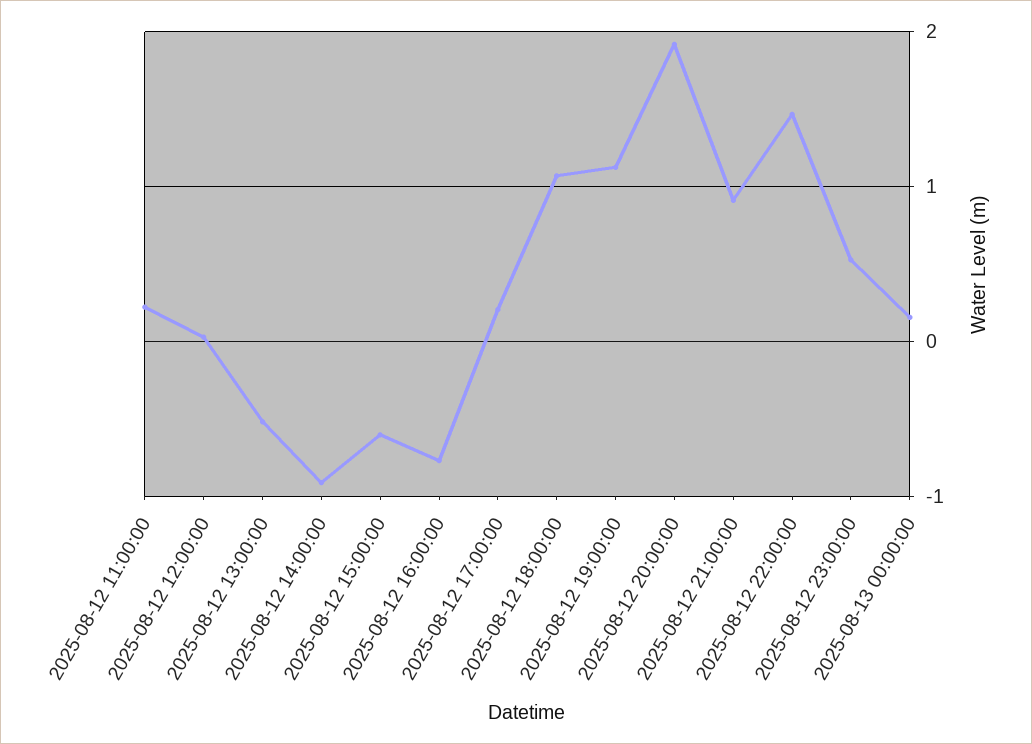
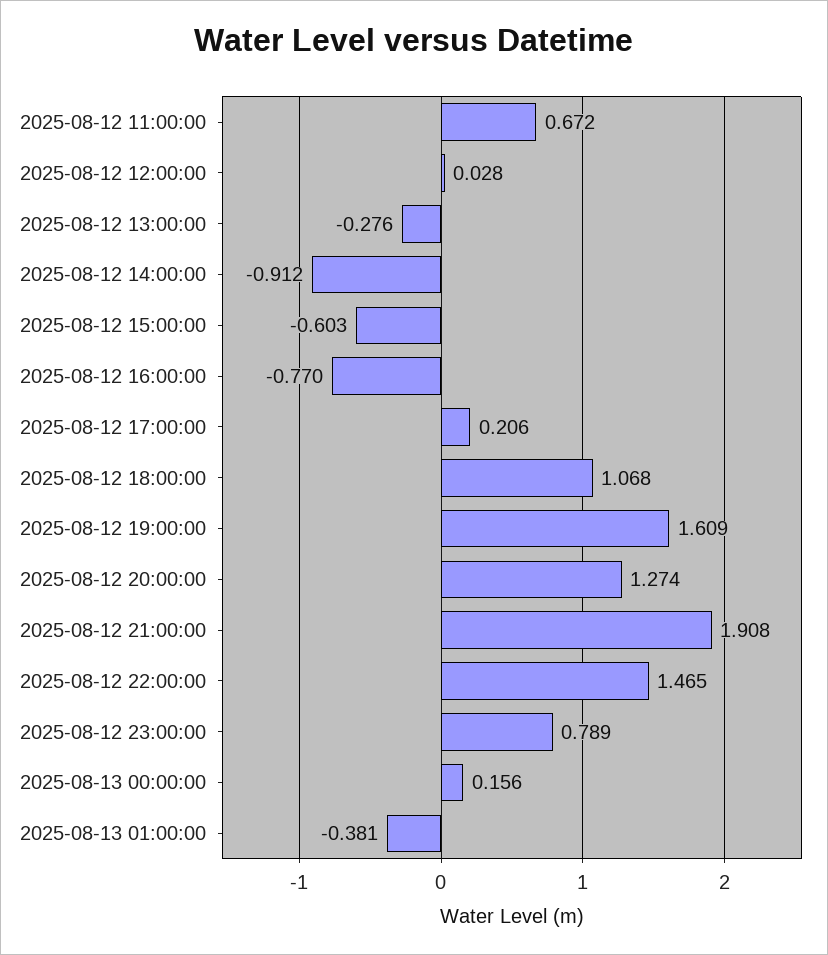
2025-08-12 11:00:00: 0.2 -> 0.672
2025-08-12 13:00:00: -0.5 -> -0.276
2025-08-12 19:00:00: 1.1 -> 1.609
2025-08-12 20:00:00: 1.9 -> 1.274
2025-08-12 21:00:00: 0.9 -> 1.908
2025-08-12 23:00:00: 0.5 -> 0.789
2025-08-13 01:00:00: none -> -0.381

